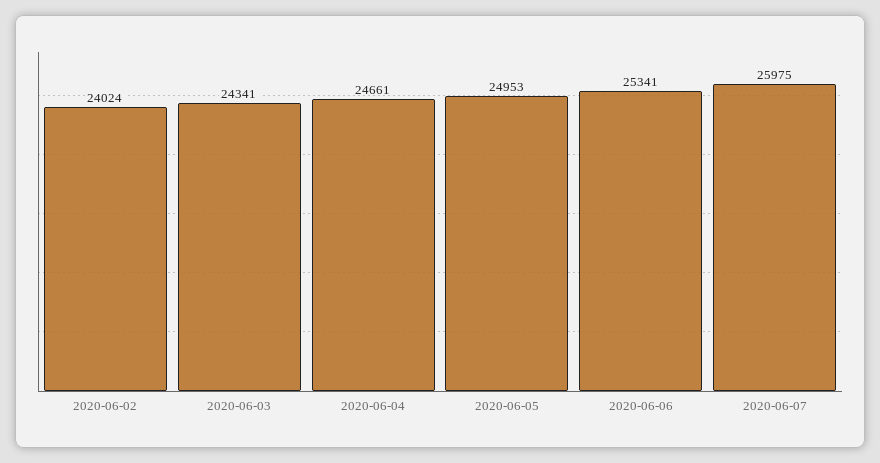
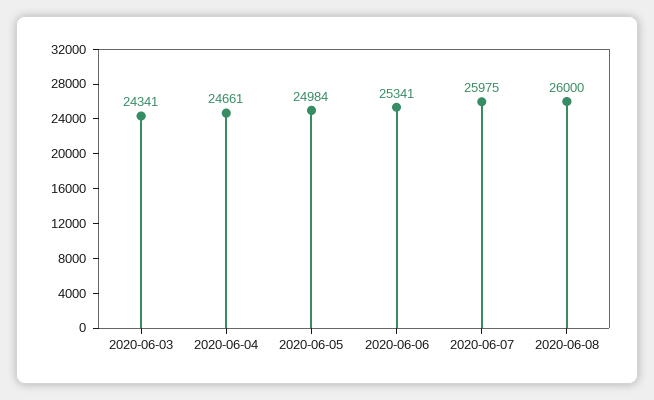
2020-06-02: 24024 -> none
2020-06-05: 24953 -> 24984
2020-06-08: none -> 26000

